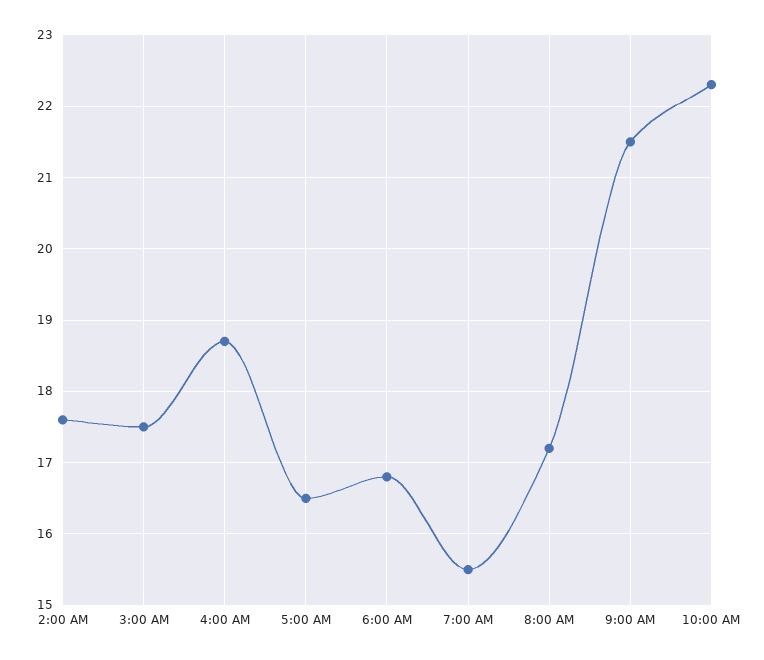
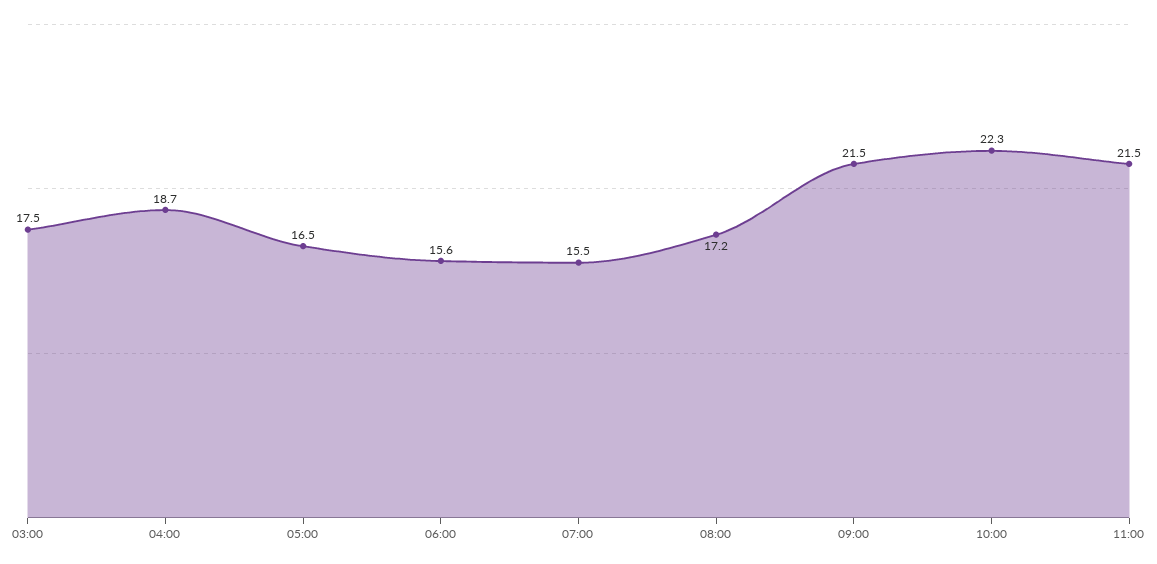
2:00 AM: 17.6 -> none
6:00 AM: 16.8 -> 15.6
11:00: none -> 21.5

